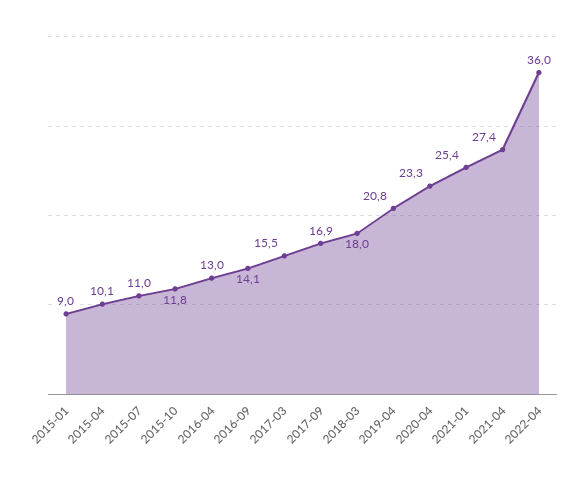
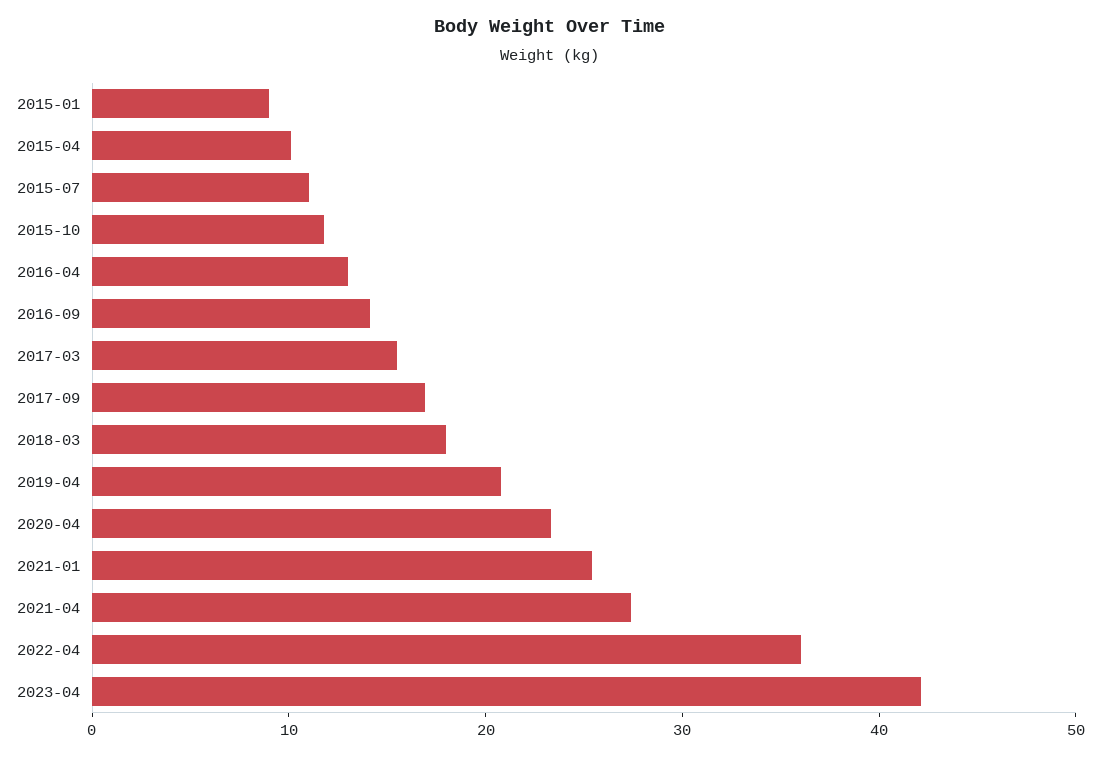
2023-04: none -> 42

